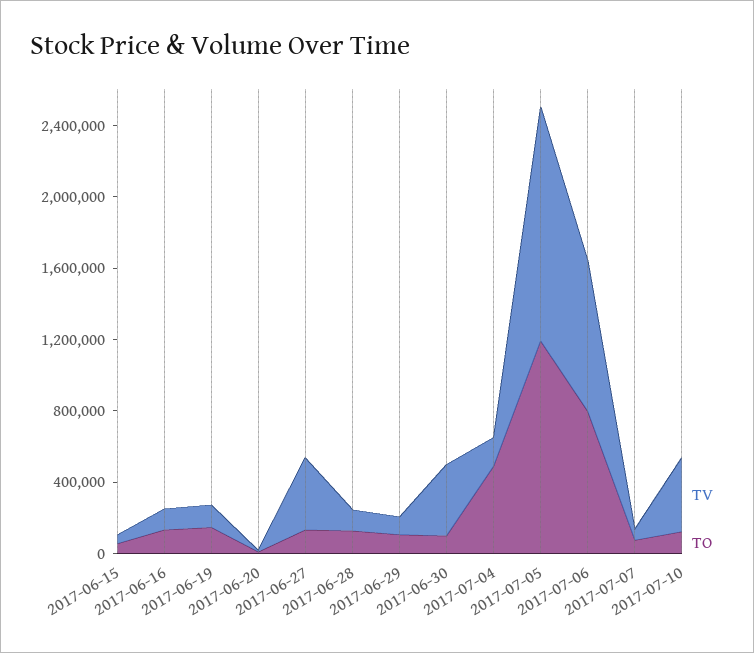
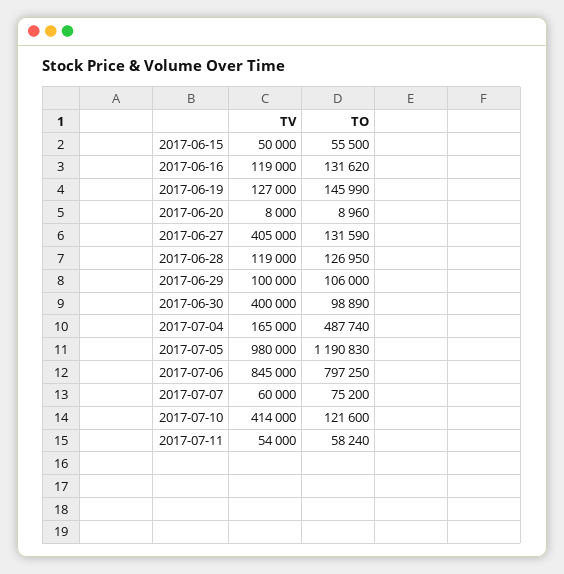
TV, 2017-07-05: 1300000 -> 980000
TV, 2017-07-11: none -> 54000
TO, 2017-07-11: none -> 58240

